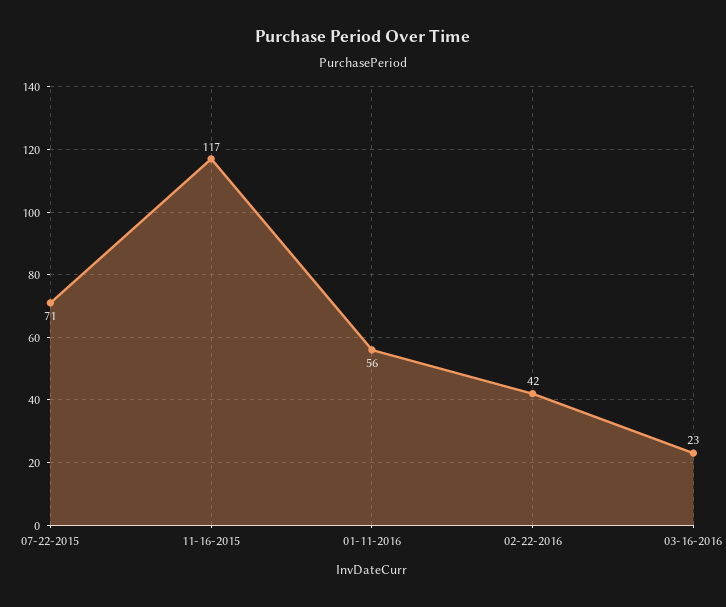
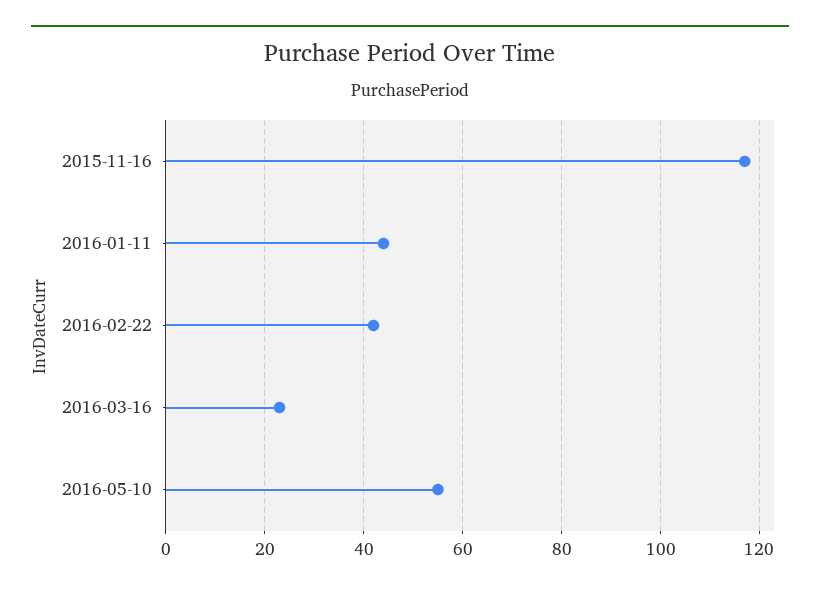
07-22-2015: 71 -> none
01-11-2016: 56 -> 45
2016-05-10: none -> 55

